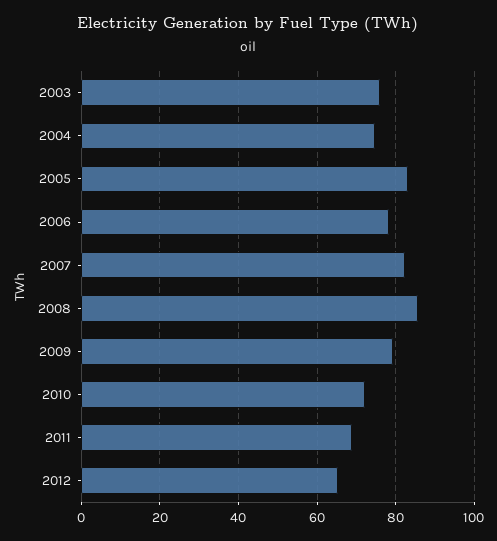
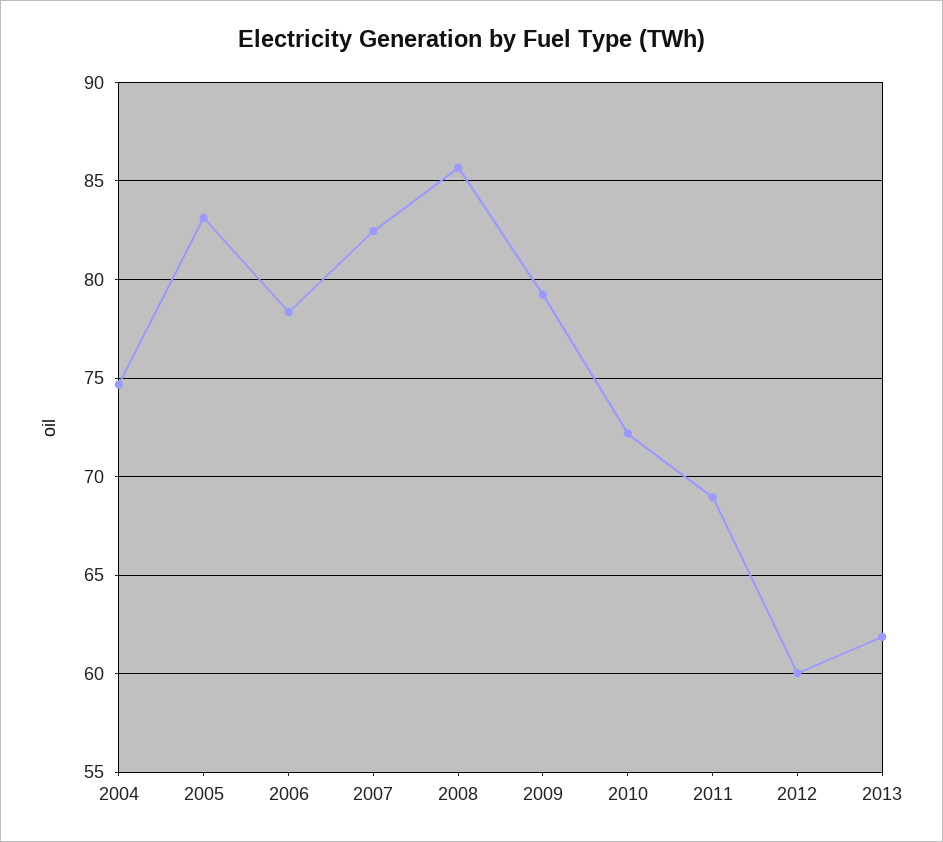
2003: 76 -> none
2012: 66 -> 60
2013: none -> 62

